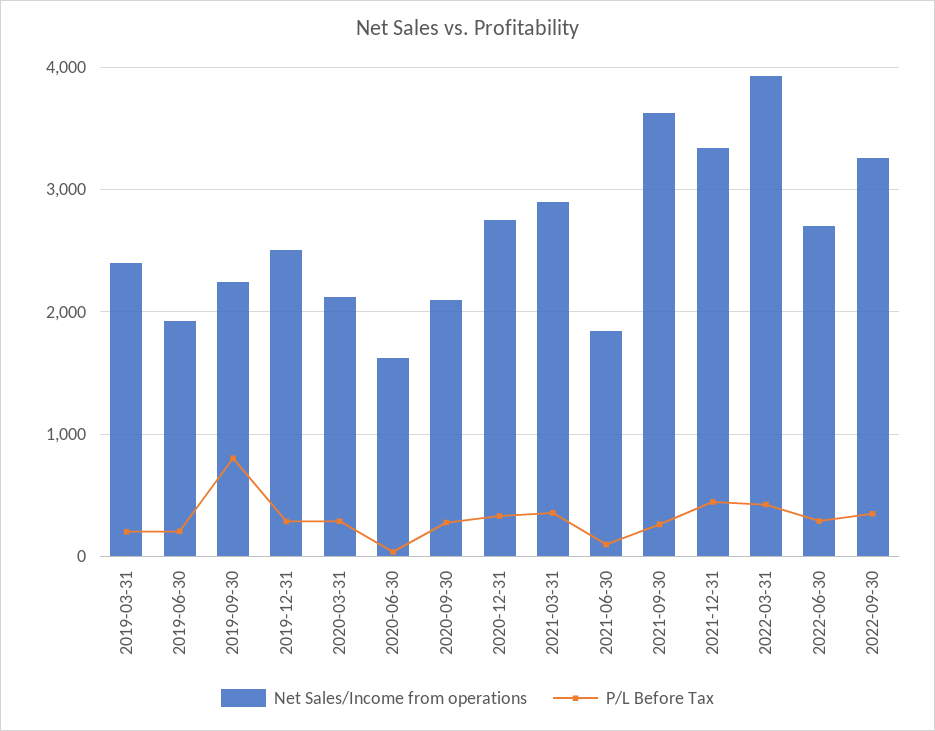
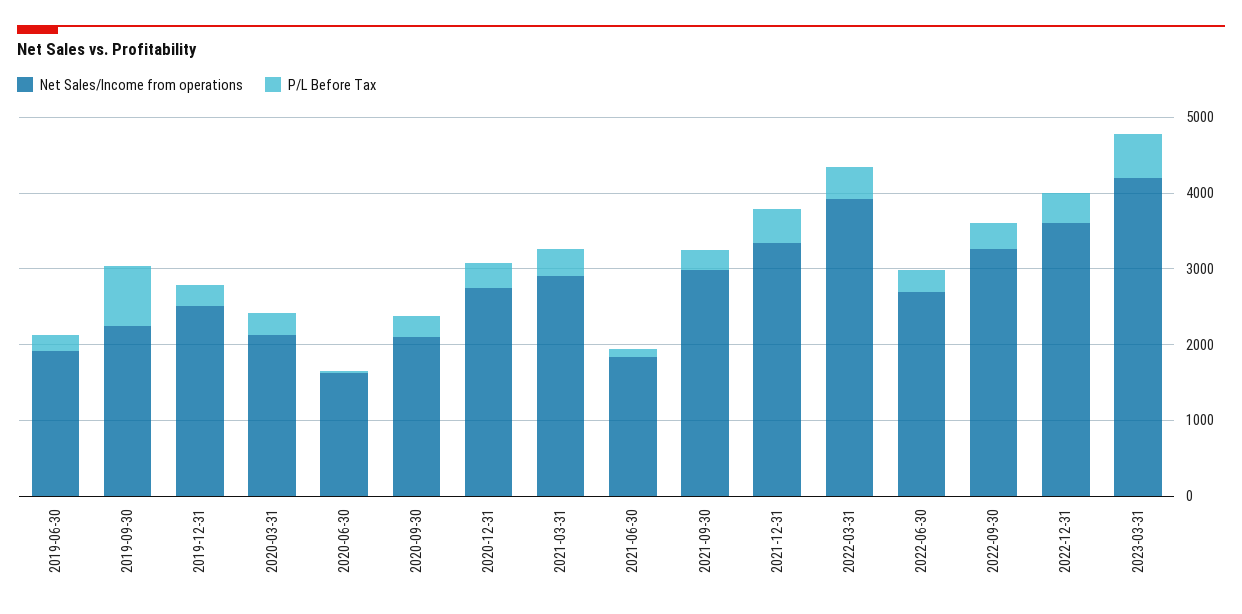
Net Sales/Income from operations, 2019-03-31: 2400 -> none
P/L Before Tax, 2019-03-31: 200 -> none
Net Sales/Income from operations, 2021-09-30: 3600 -> 3000
Net Sales/Income from operations, 2022-12-31: none -> 3600
P/L Before Tax, 2022-12-31: none -> 400
Net Sales/Income from operations, 2023-03-31: none -> 4200
P/L Before Tax, 2023-03-31: none -> 600

